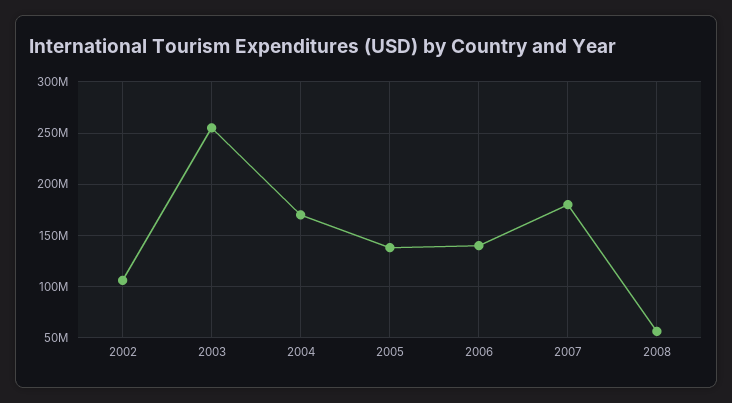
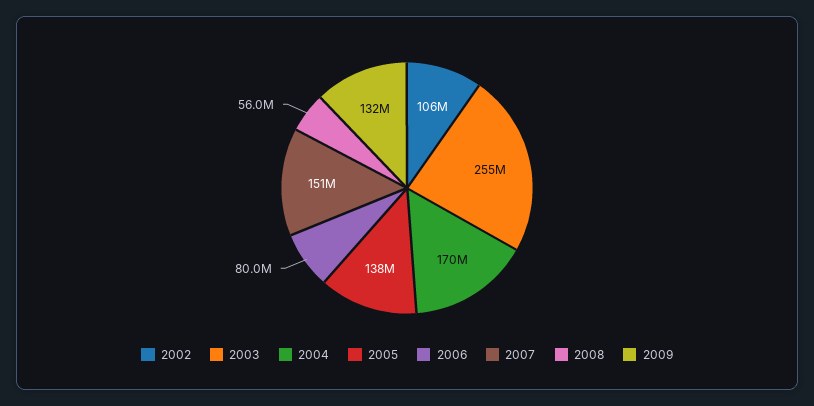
2006: 140000000 -> 80000000
2007: 180000000 -> 151000000
2009: none -> 132000000

